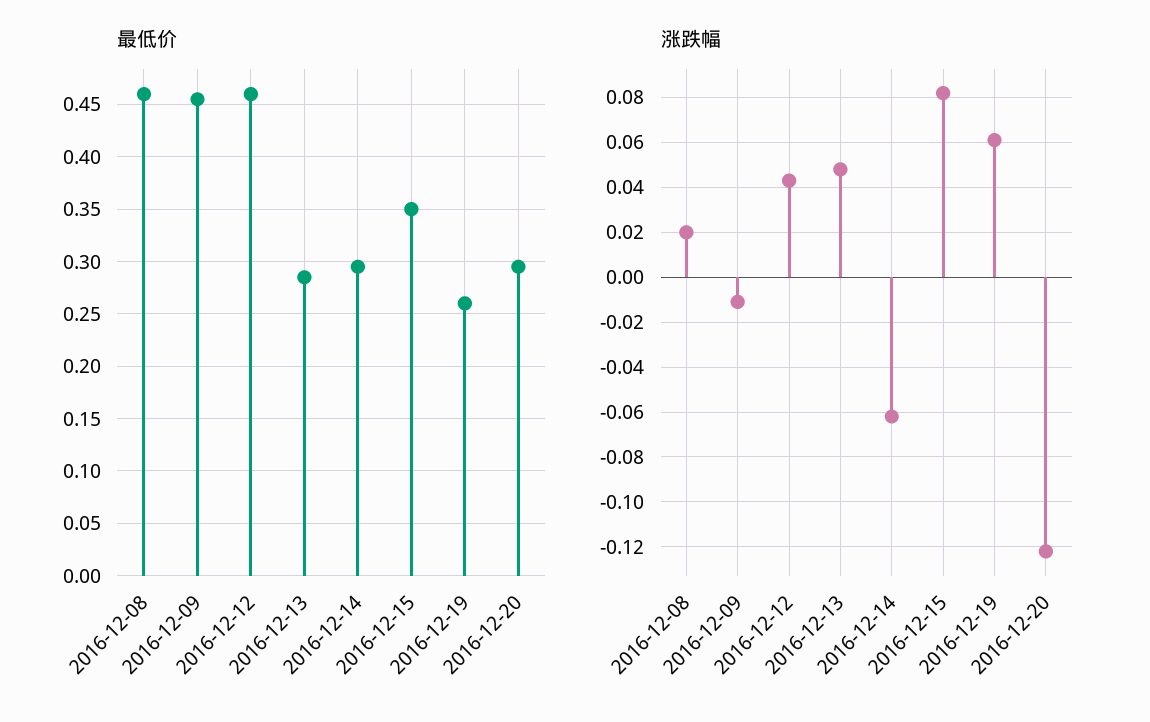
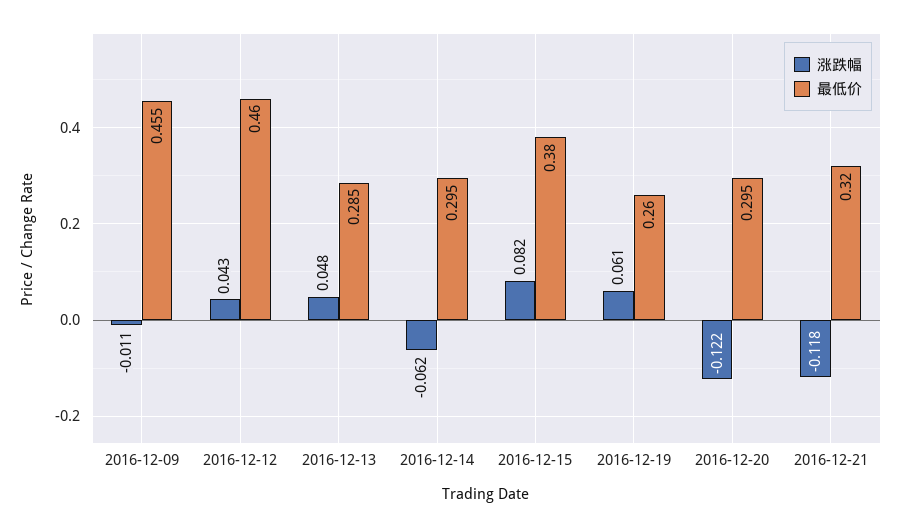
最低价, 2016-12-08: 0.46 -> none
最低价, 2016-12-15: 0.35 -> 0.38
涨跌幅, 2016-12-08: 0.02 -> none
涨跌幅, 2016-12-21: none -> -0.118
最低价, 2016-12-21: none -> 0.32

